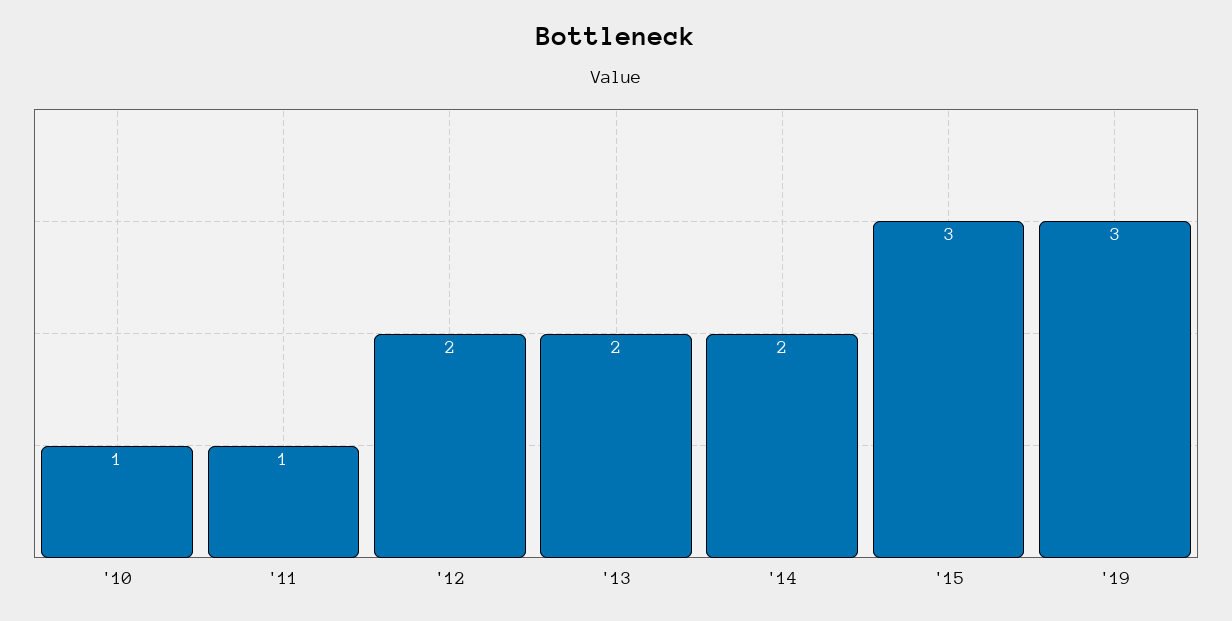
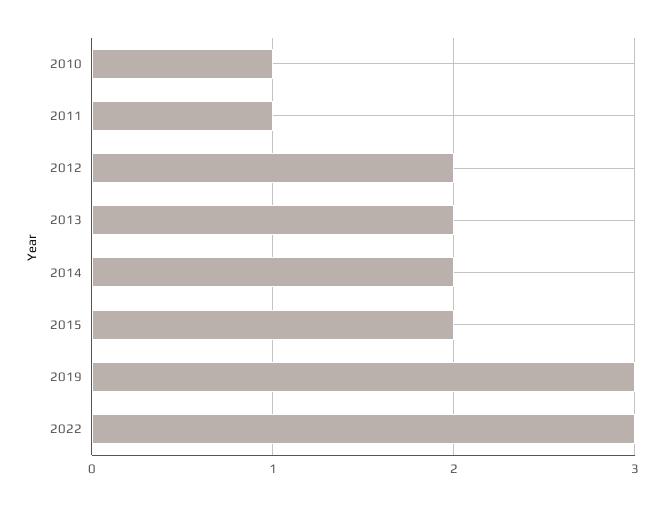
'15: 3 -> 2
2022: none -> 3

